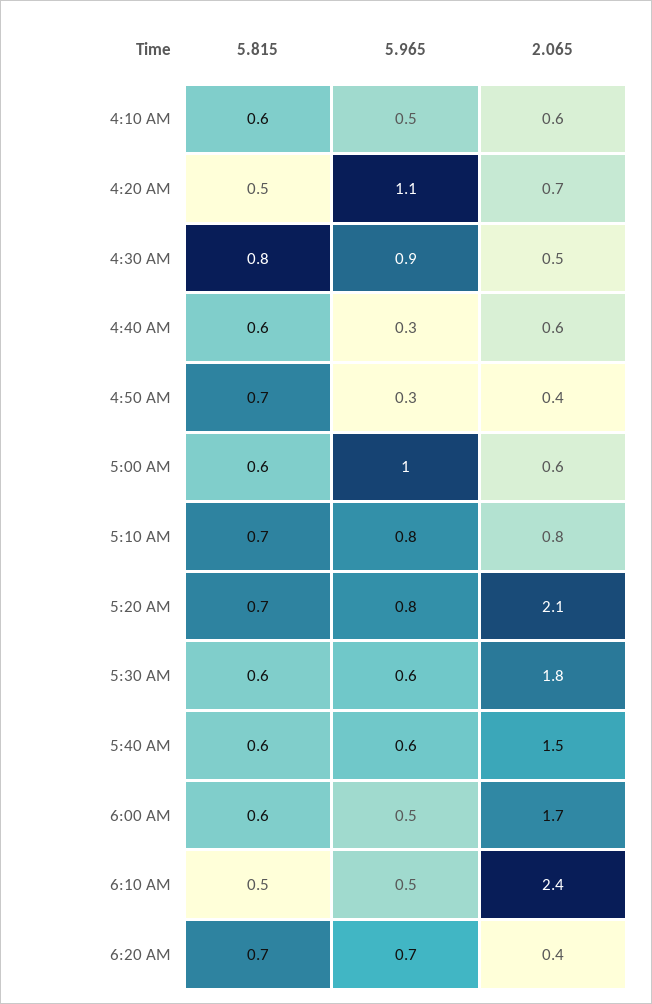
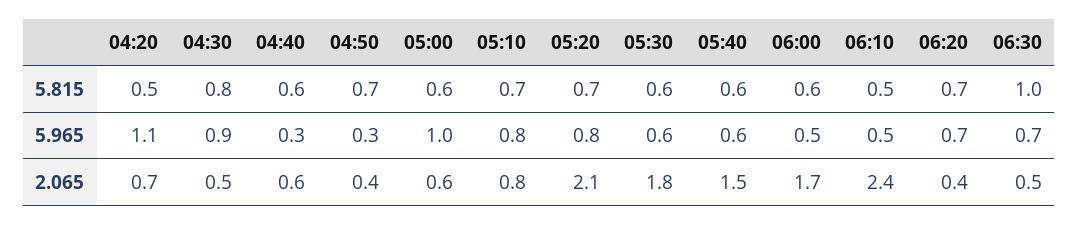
5.815, 4:10 AM: 0.6 -> none
5.965, 4:10 AM: 0.5 -> none
2.065, 4:10 AM: 0.6 -> none
5.815, 06:30: none -> 1
5.965, 06:30: none -> 0.7
2.065, 06:30: none -> 0.5

